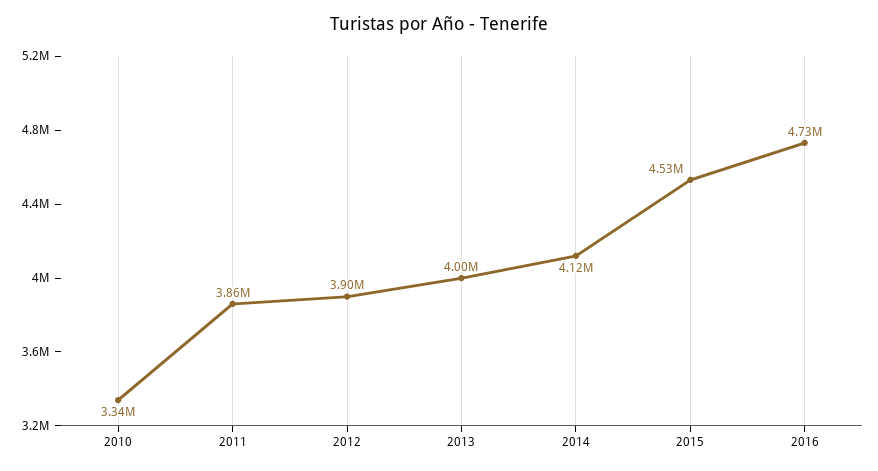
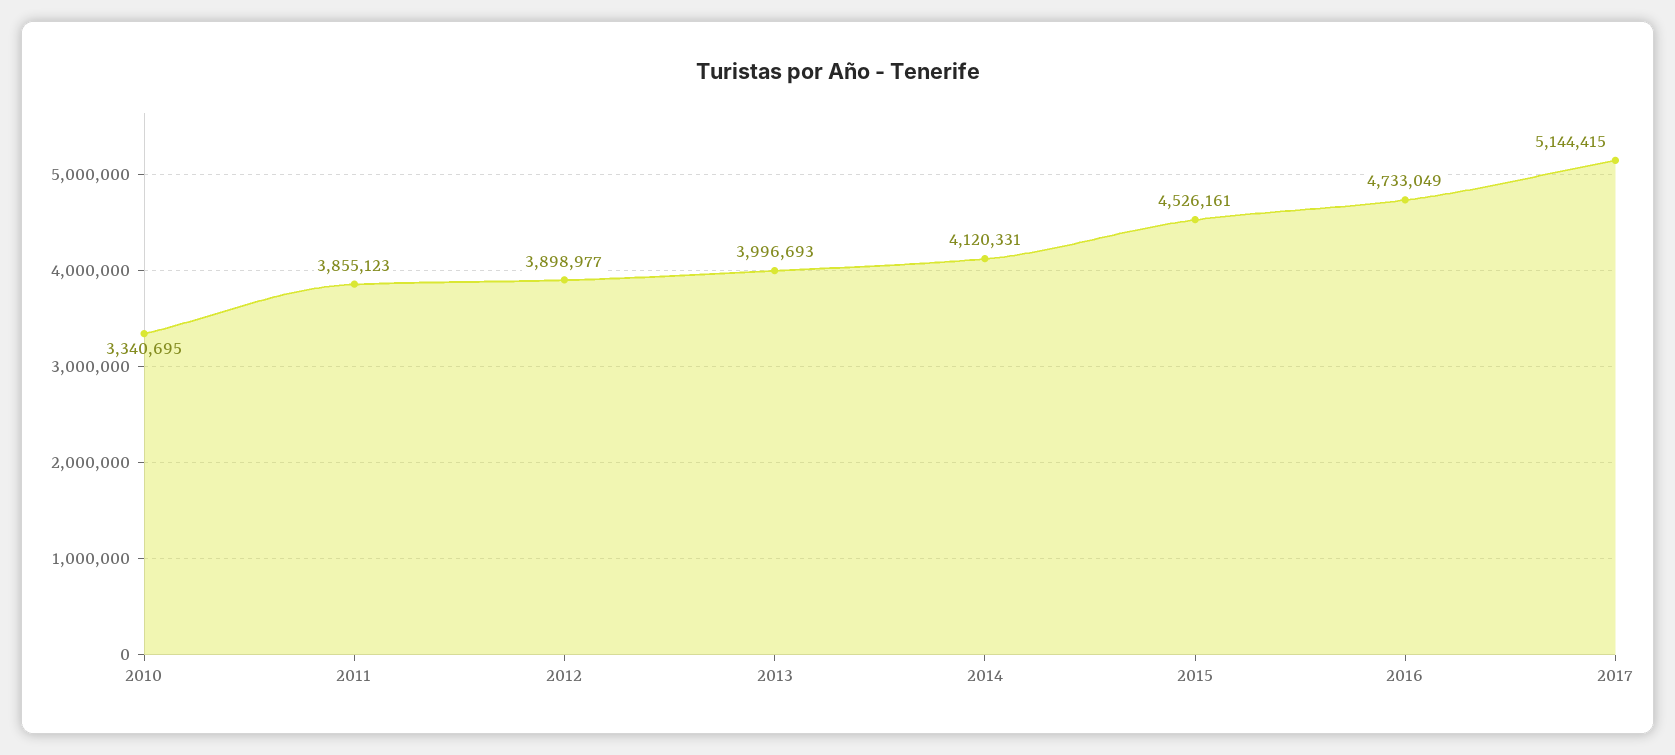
2017: none -> 5144415

